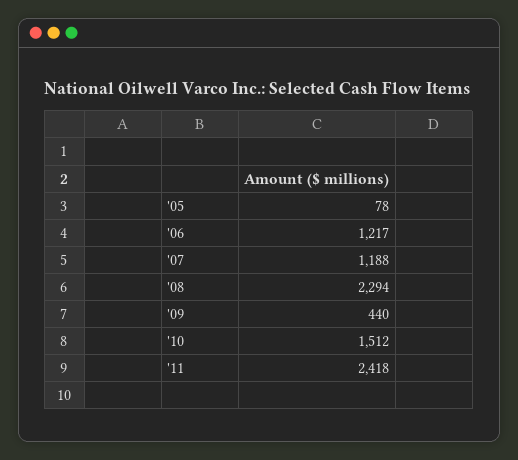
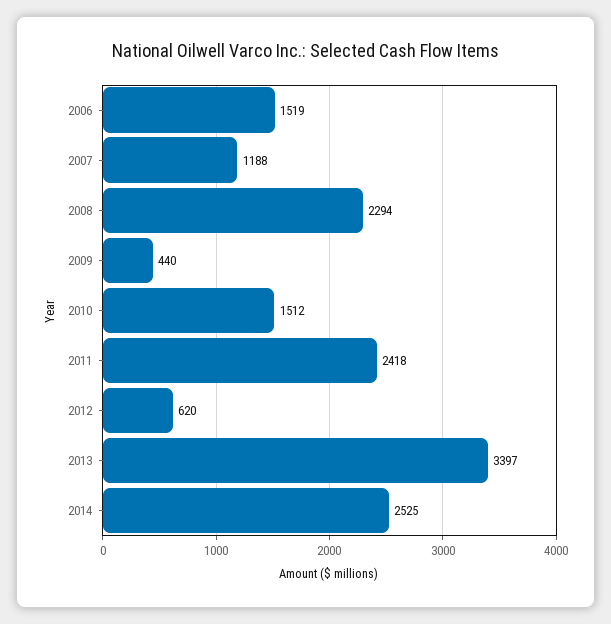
'05: 78 -> none
'06: 1217 -> 1519
2012: none -> 620
2013: none -> 3397
2014: none -> 2525

